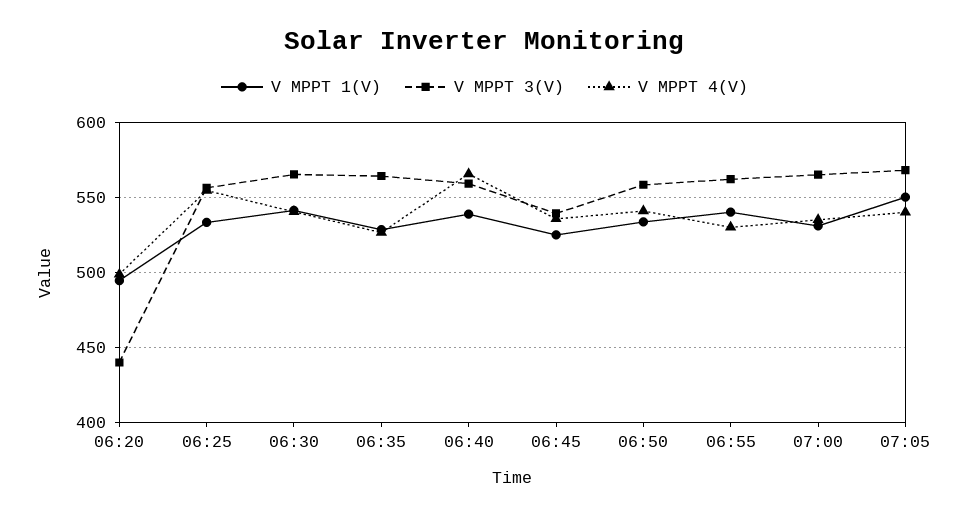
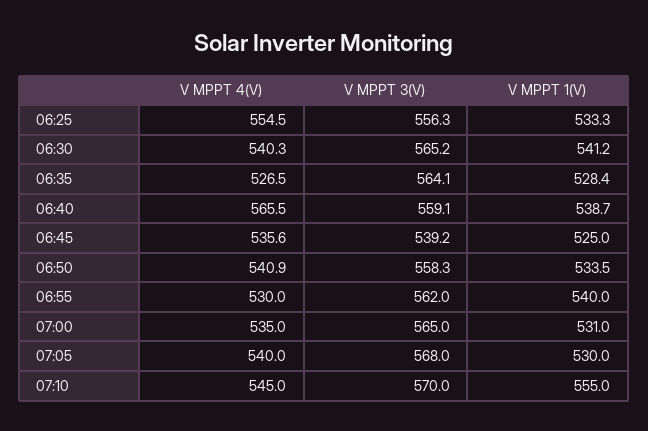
V MPPT 1(V), 06:20: 495 -> none
V MPPT 3(V), 06:20: 440 -> none
V MPPT 4(V), 06:20: 500 -> none
V MPPT 1(V), 07:05: 550 -> 530
V MPPT 4(V), 07:10: none -> 545
V MPPT 3(V), 07:10: none -> 570
V MPPT 1(V), 07:10: none -> 555

